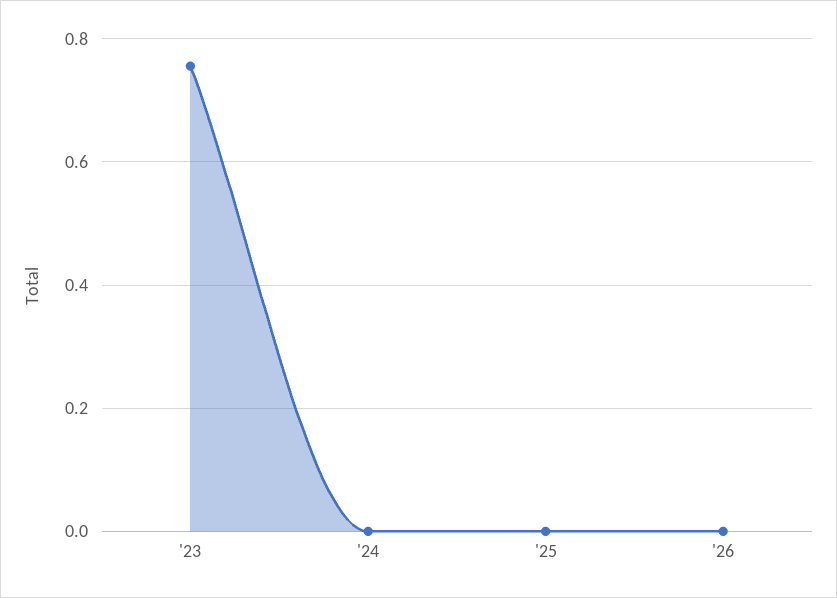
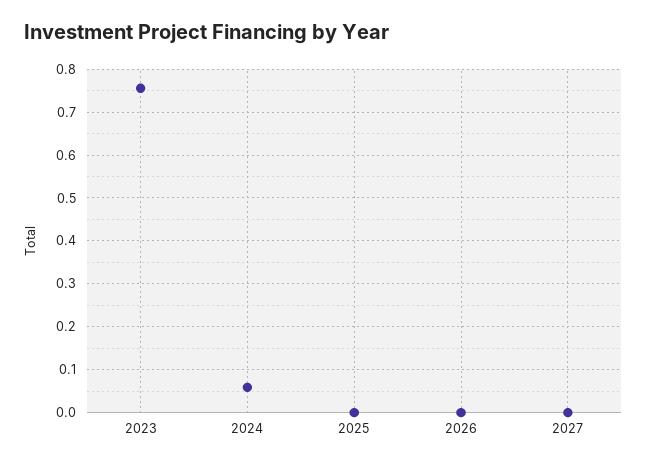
'24: 0 -> 0.06
2027: none -> 0

